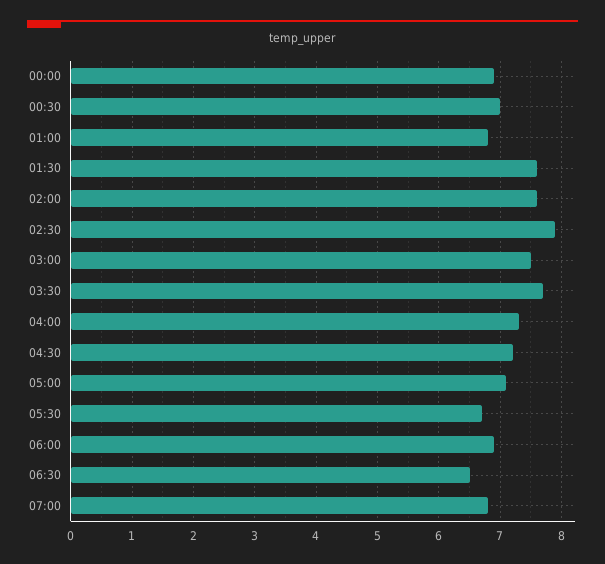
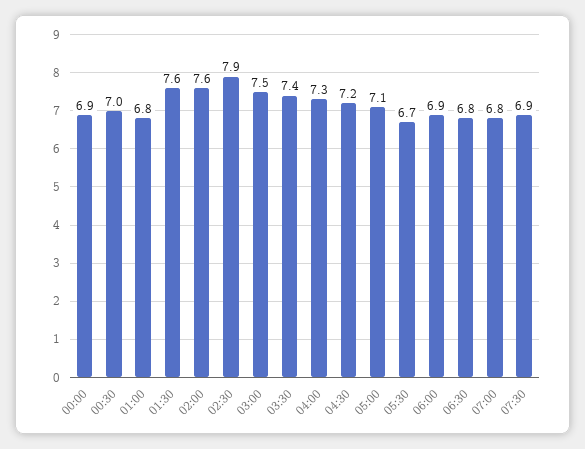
03:30: 7.7 -> 7.4
06:30: 6.5 -> 6.8
07:30: none -> 6.9

